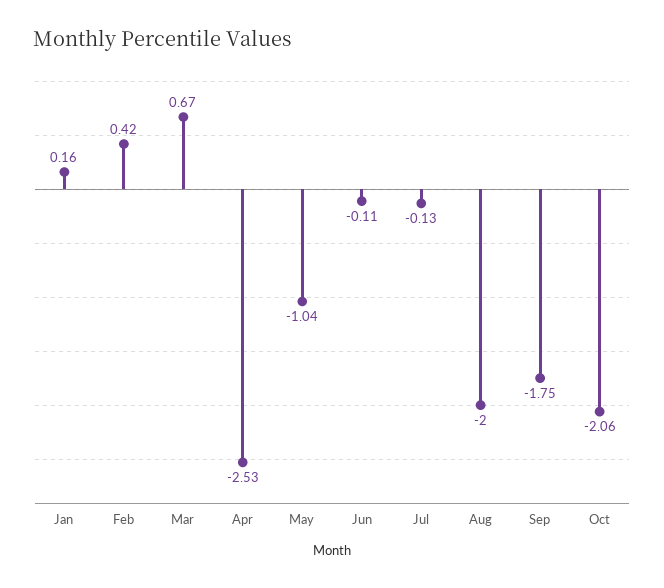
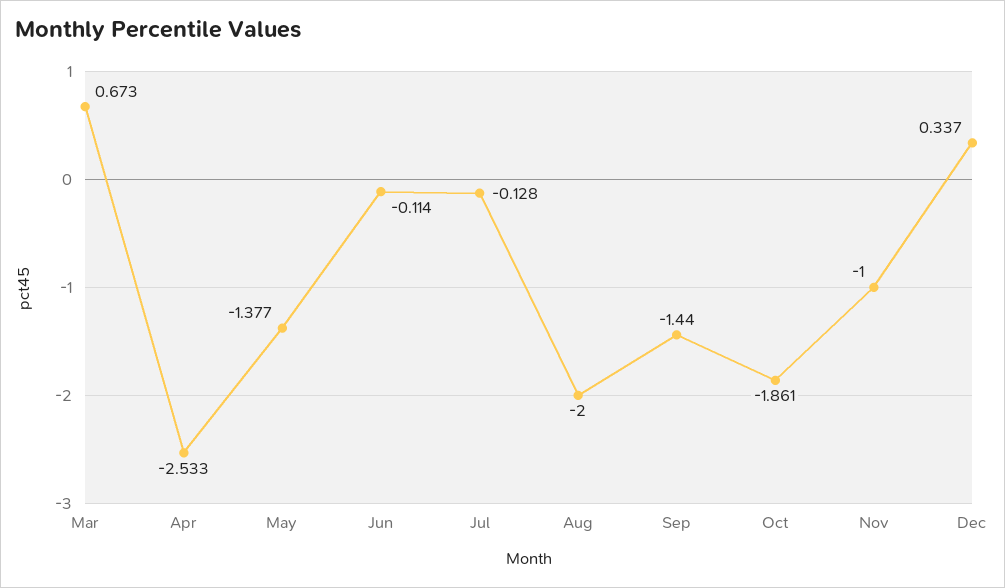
Jan: 0.16 -> none
Feb: 0.42 -> none
May: -1.04 -> -1.377
Sep: -1.75 -> -1.44
Oct: -2.06 -> -1.861
Nov: none -> -1
Dec: none -> 0.337

